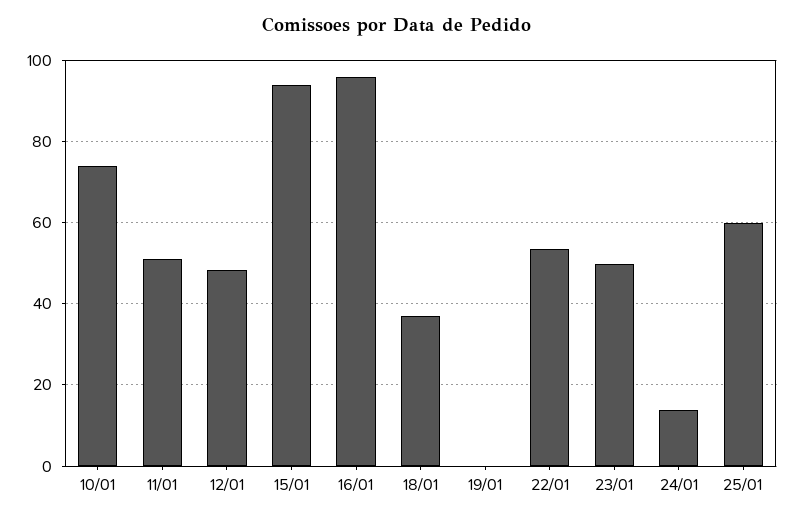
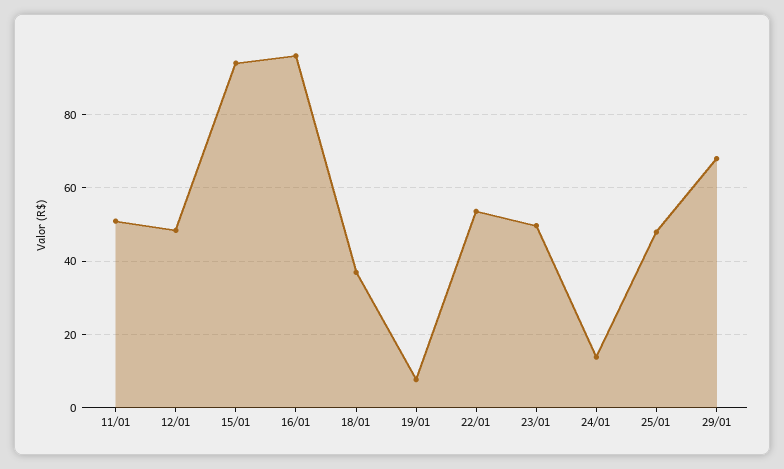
10/01: 74 -> none
19/01: 0 -> 8
25/01: 60 -> 48
29/01: none -> 68

